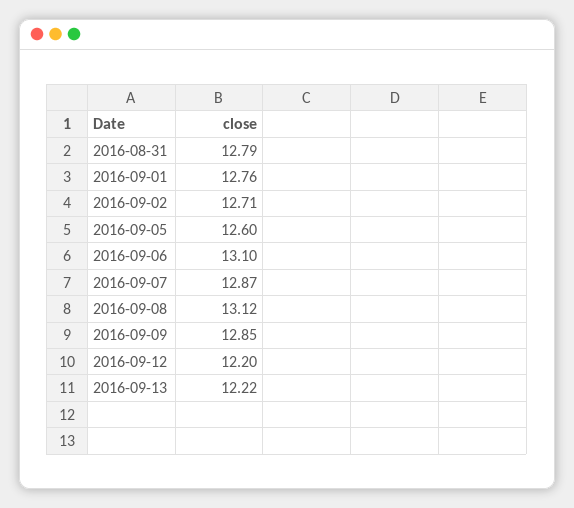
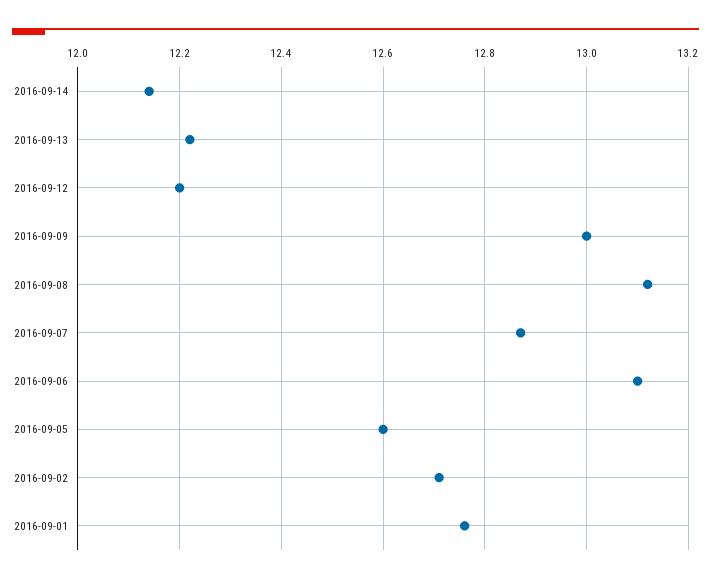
2016-08-31: 12.79 -> none
2016-09-09: 12.85 -> 13
2016-09-14: none -> 12.15

